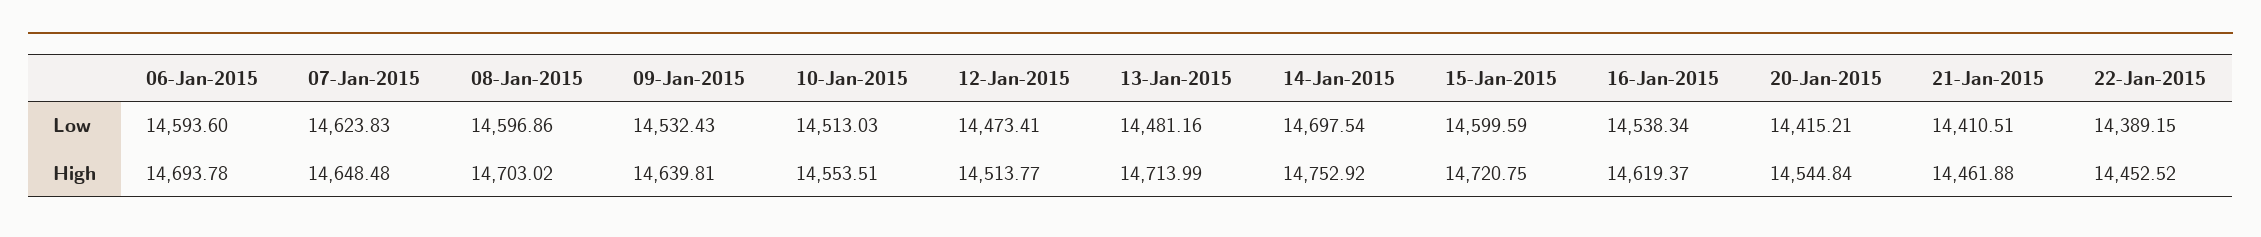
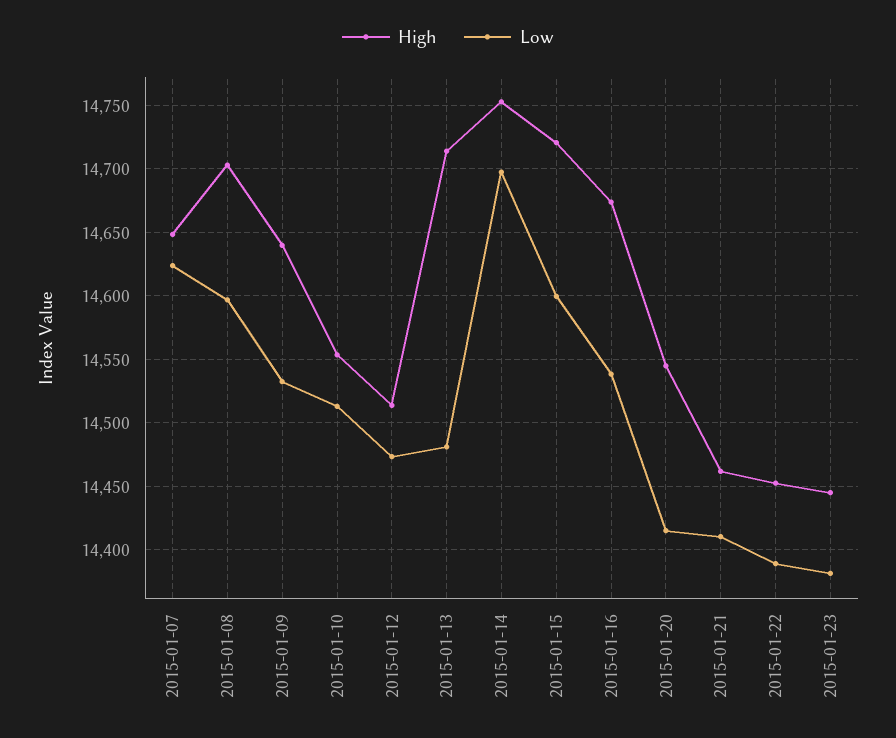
Low, 06-Jan-2015: 14593.6 -> none
High, 06-Jan-2015: 14693.78 -> none
High, 16-Jan-2015: 14619.37 -> 14675
High, 2015-01-23: none -> 14445
Low, 2015-01-23: none -> 14380

